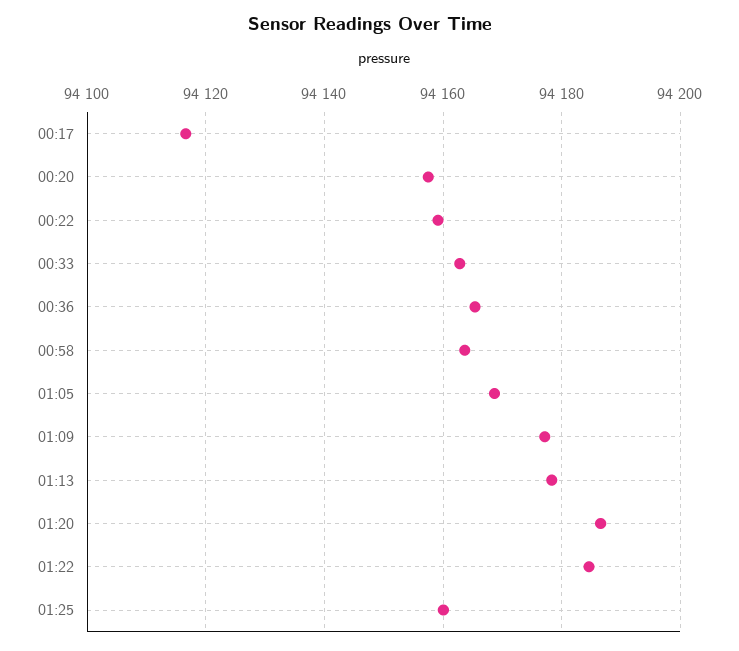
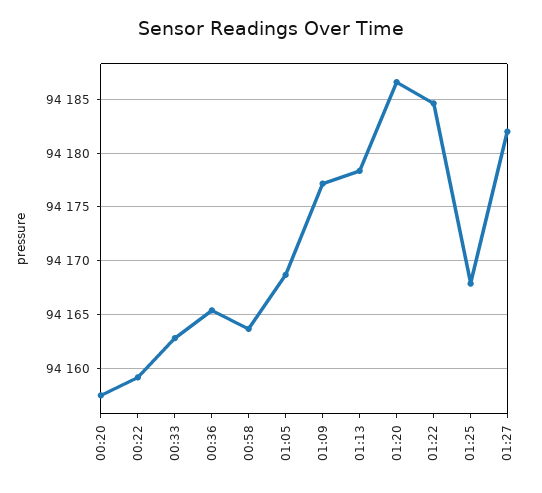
00:17: 94116 -> none
01:25: 94160 -> 94168
01:27: none -> 94182

